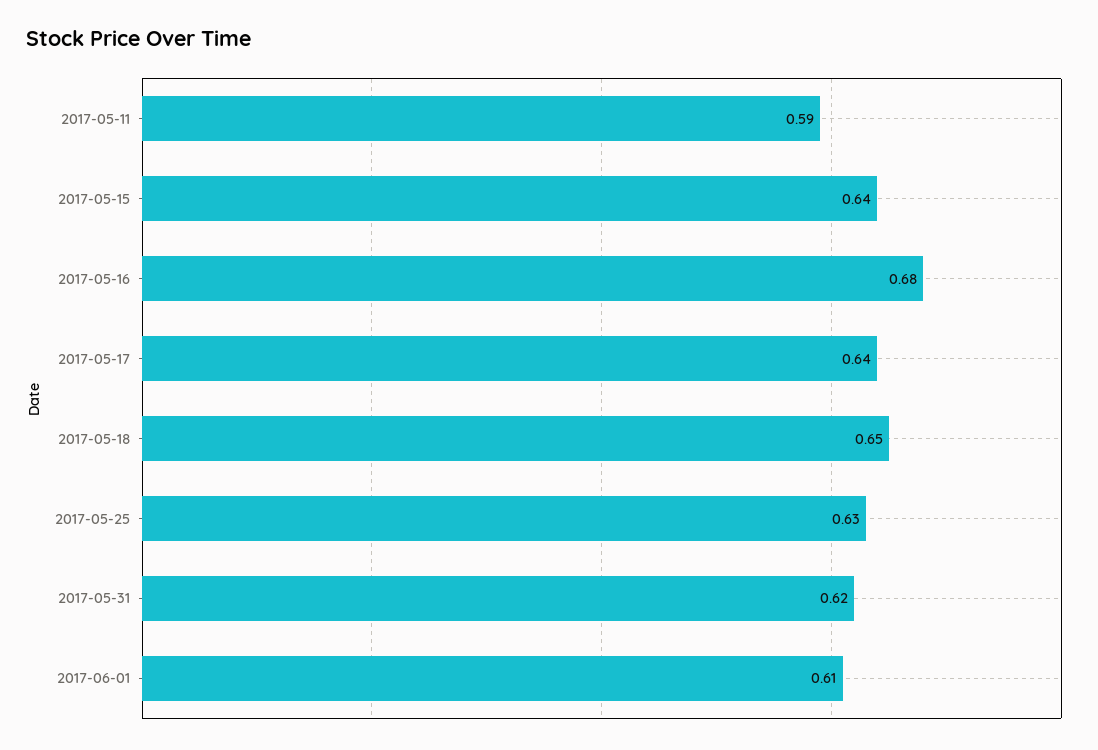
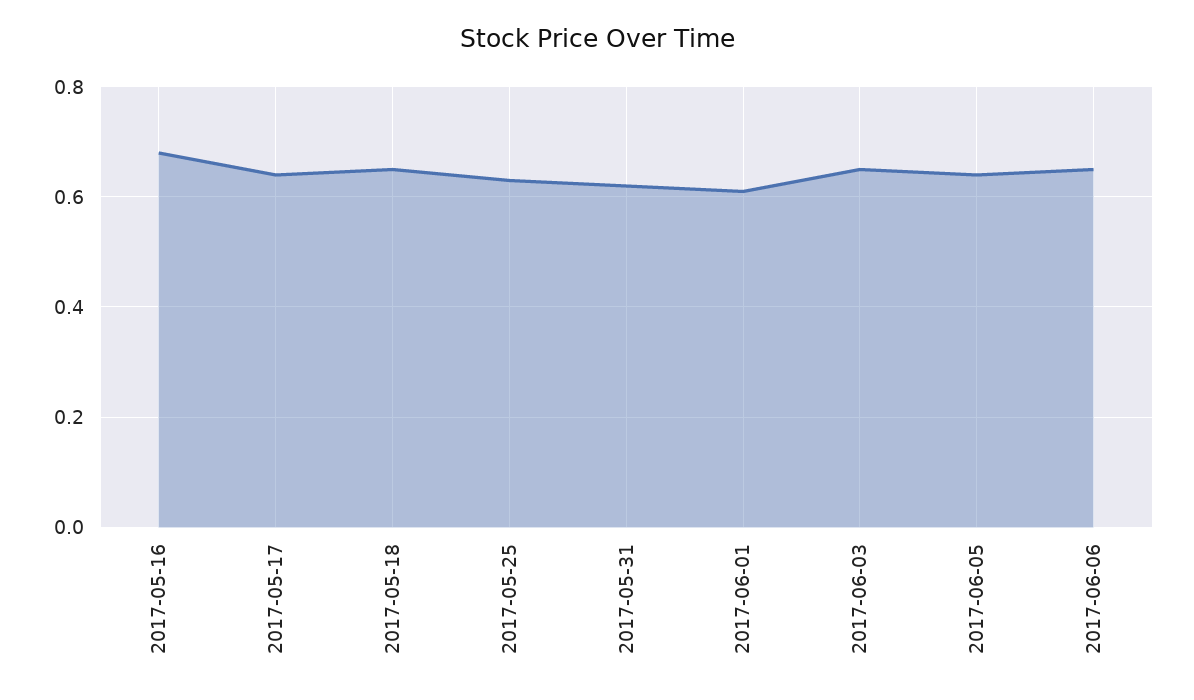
2017-05-11: 0.59 -> none
2017-05-15: 0.64 -> none
2017-06-03: none -> 0.65
2017-06-05: none -> 0.65
2017-06-06: none -> 0.65

